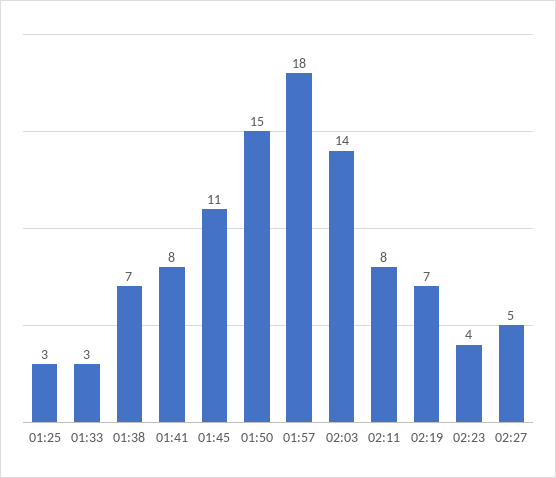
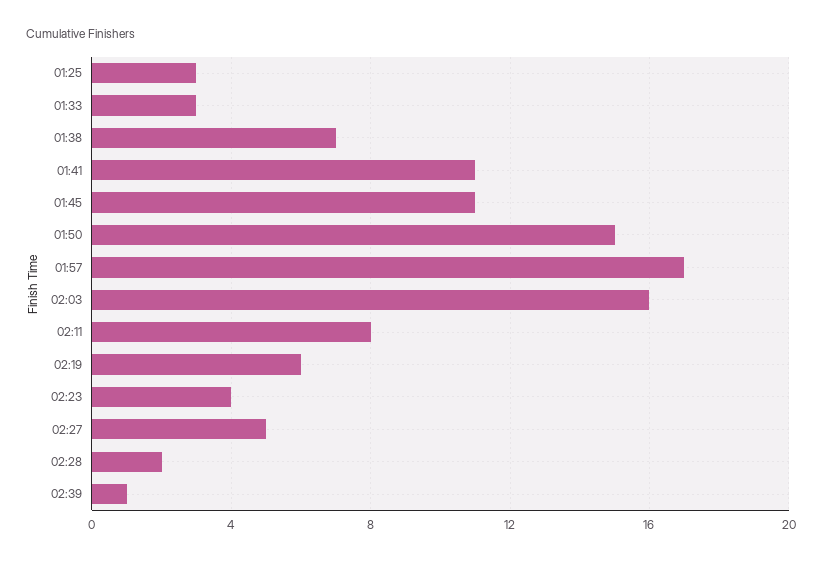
01:41: 8 -> 11
01:57: 18 -> 17
02:03: 14 -> 16
02:19: 7 -> 6
02:28: none -> 2
02:39: none -> 1

